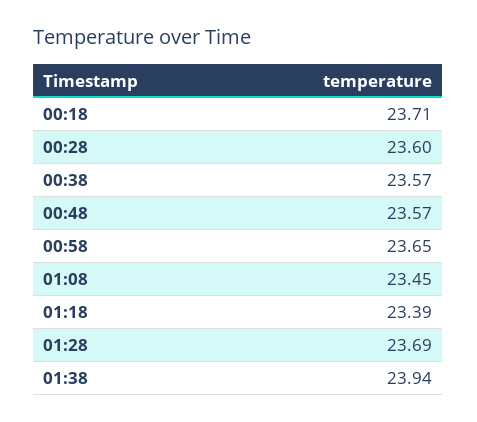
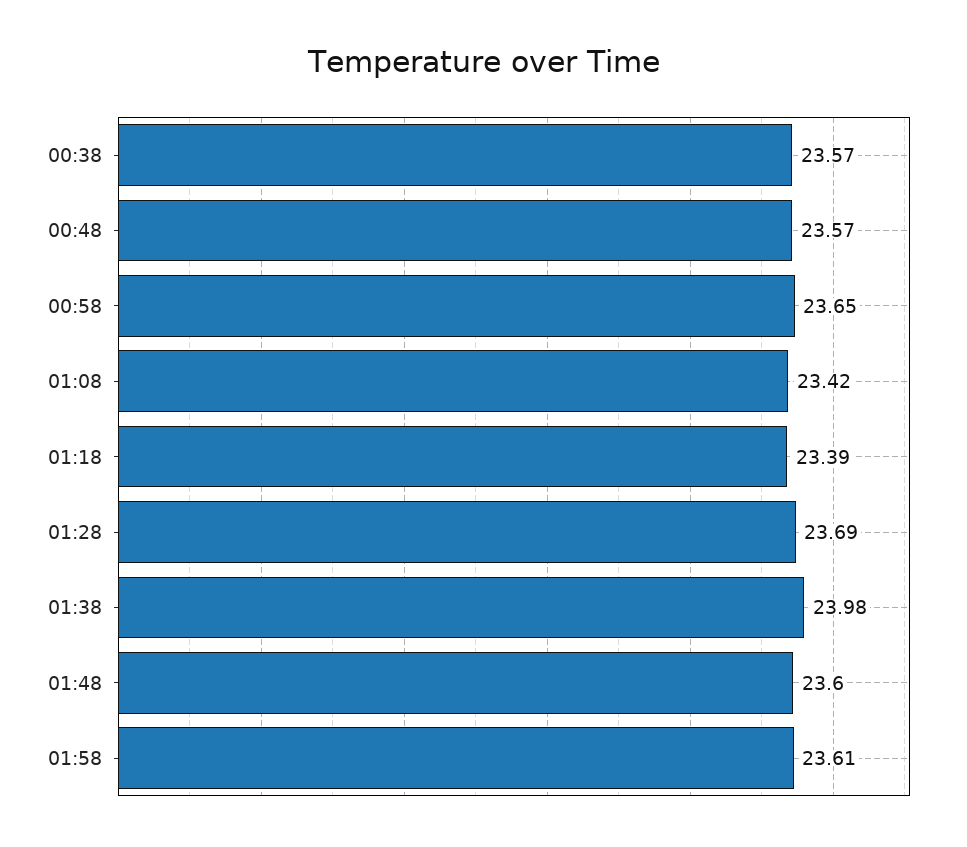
00:18: 23.71 -> none
00:28: 23.6 -> none
01:08: 23.45 -> 23.42
01:38: 23.94 -> 23.98
01:48: none -> 23.6
01:58: none -> 23.61

